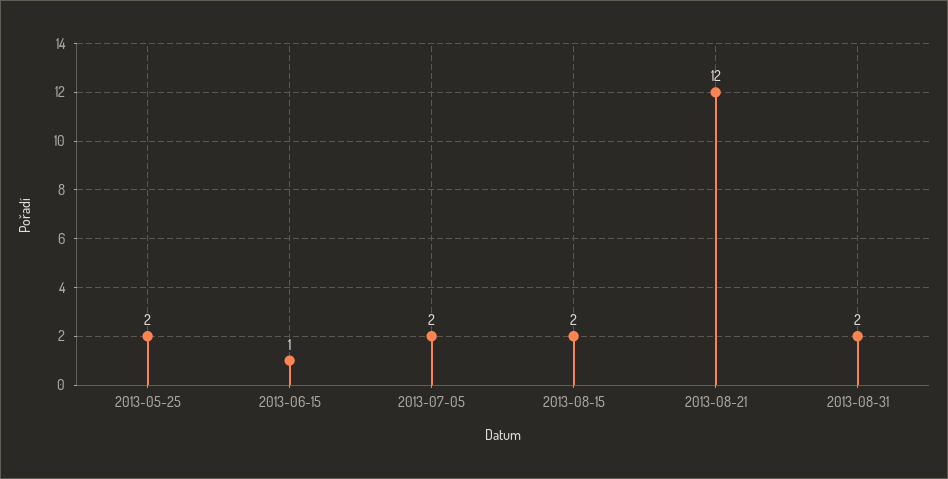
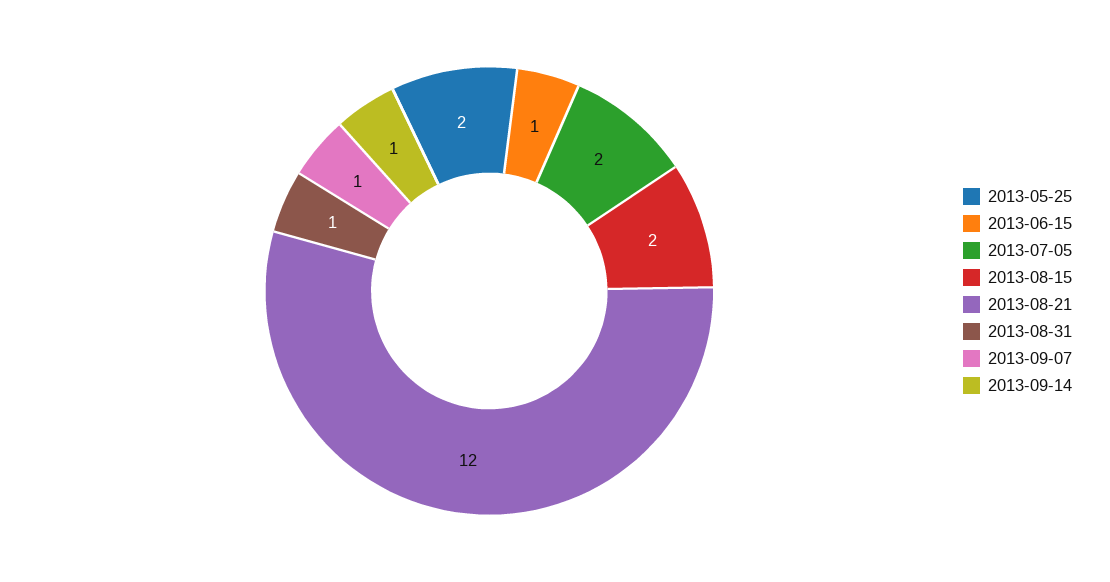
2013-08-31: 2 -> 1
2013-09-07: none -> 1
2013-09-14: none -> 1

